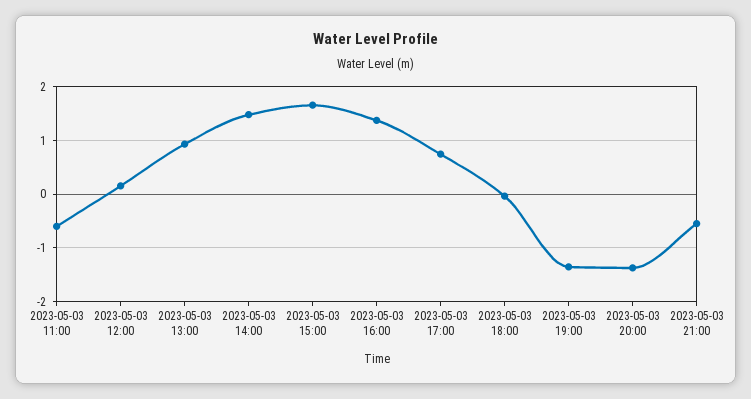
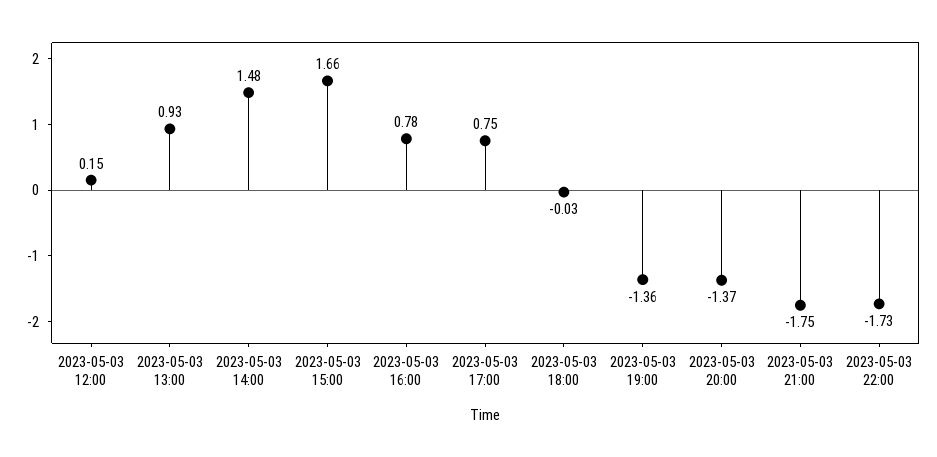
2023-05-03 11:00: -0.6 -> none
2023-05-03 16:00: 1.4 -> 0.78
2023-05-03 21:00: -0.6 -> -1.75
2023-05-03 22:00: none -> -1.73

